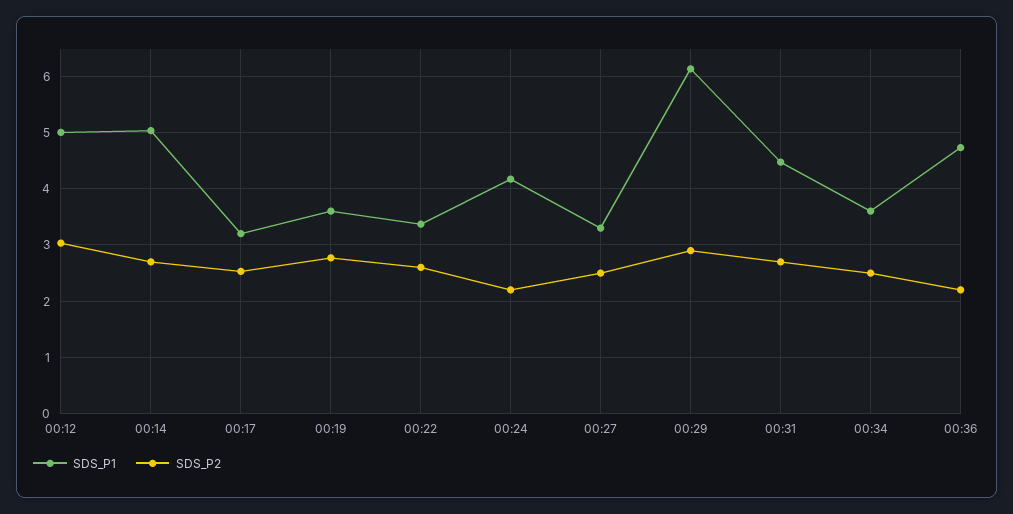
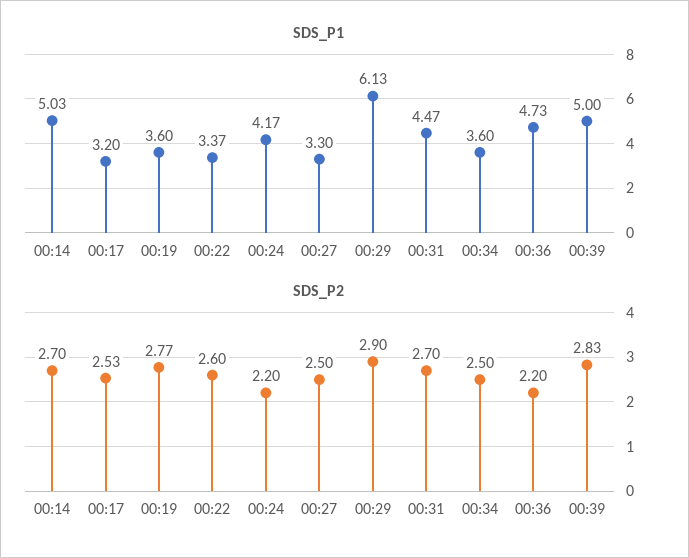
SDS_P1, 00:12: 5 -> none
SDS_P2, 00:12: 3 -> none
SDS_P1, 00:39: none -> 5
SDS_P2, 00:39: none -> 2.83

